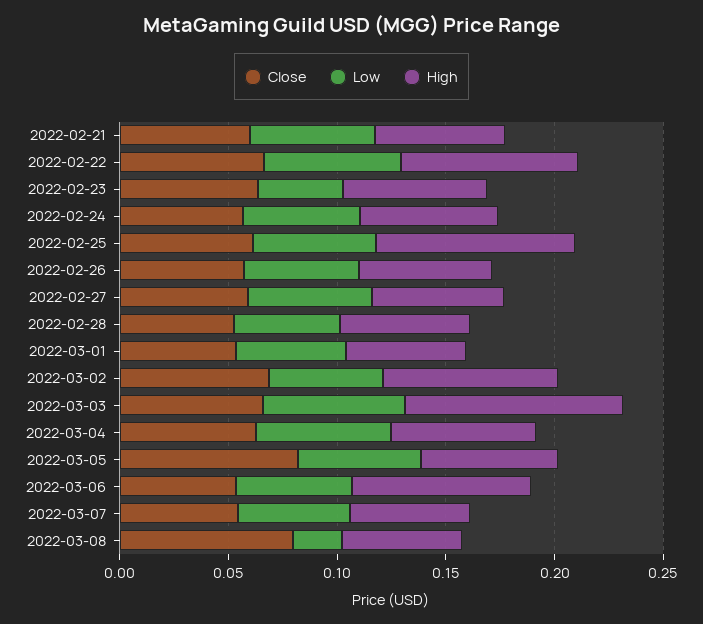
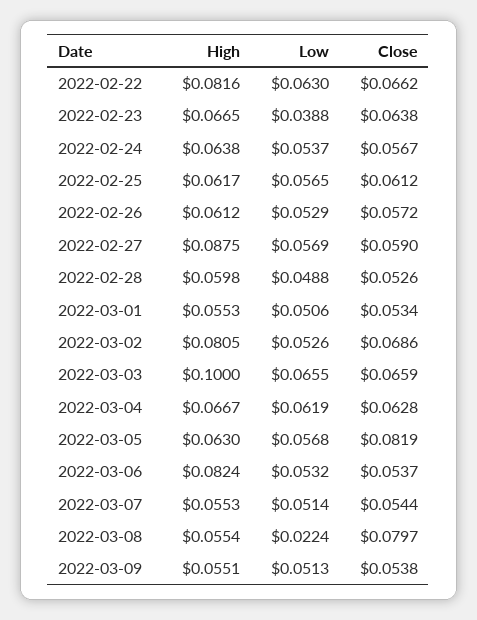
Close, 2022-02-21: 0.06 -> none
Low, 2022-02-21: 0.06 -> none
High, 2022-02-21: 0.06 -> none
High, 2022-02-25: 0.09 -> 0.0617
High, 2022-02-27: 0.06 -> 0.0875
High, 2022-03-09: none -> 0.0551
Low, 2022-03-09: none -> 0.0513
Close, 2022-03-09: none -> 0.0538

